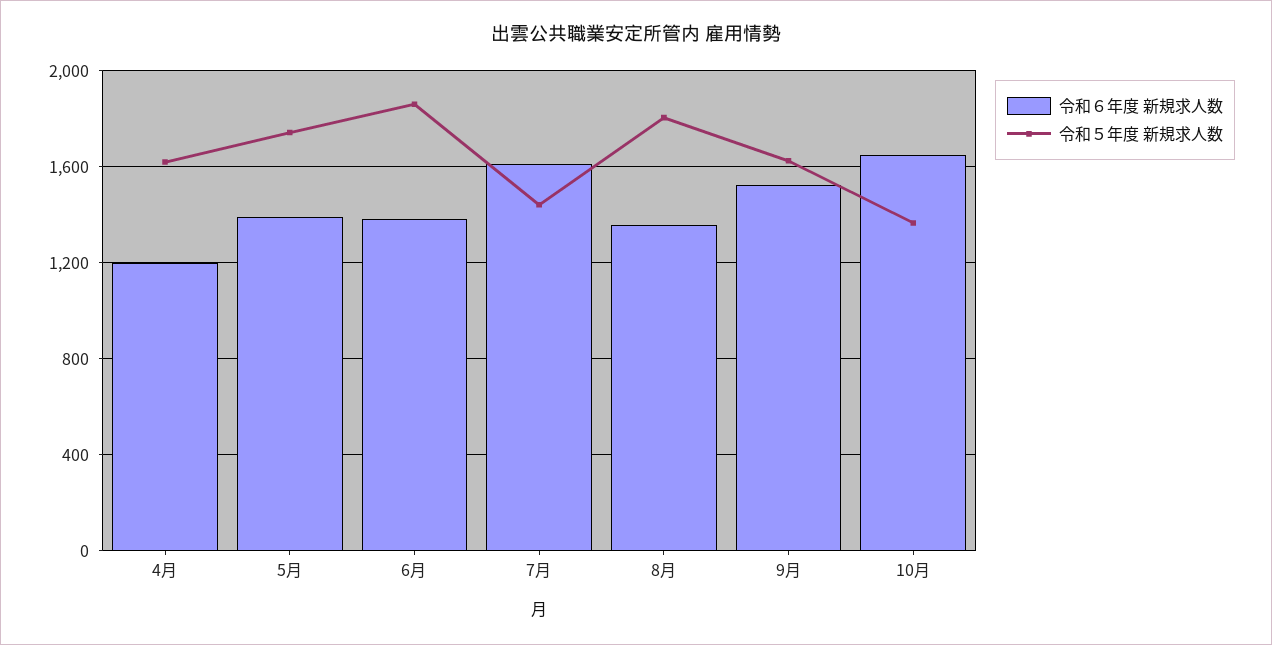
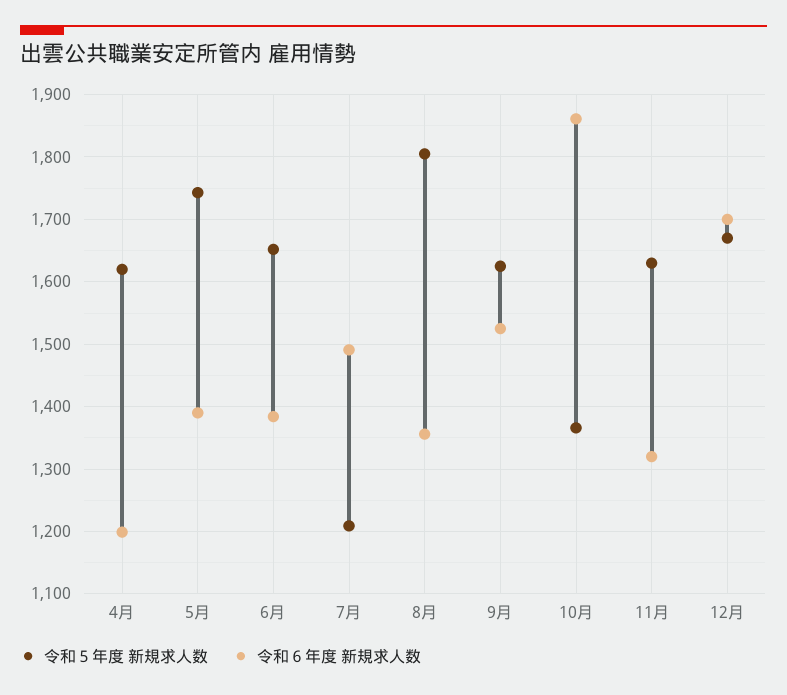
令和５年度 新規求人数, 6月: 1850 -> 1650
令和６年度 新規求人数, 7月: 1600 -> 1490
令和５年度 新規求人数, 7月: 1450 -> 1210
令和６年度 新規求人数, 10月: 1650 -> 1860
令和５年度 新規求人数, 11月: none -> 1630
令和６年度 新規求人数, 11月: none -> 1320
令和５年度 新規求人数, 12月: none -> 1670
令和６年度 新規求人数, 12月: none -> 1700

